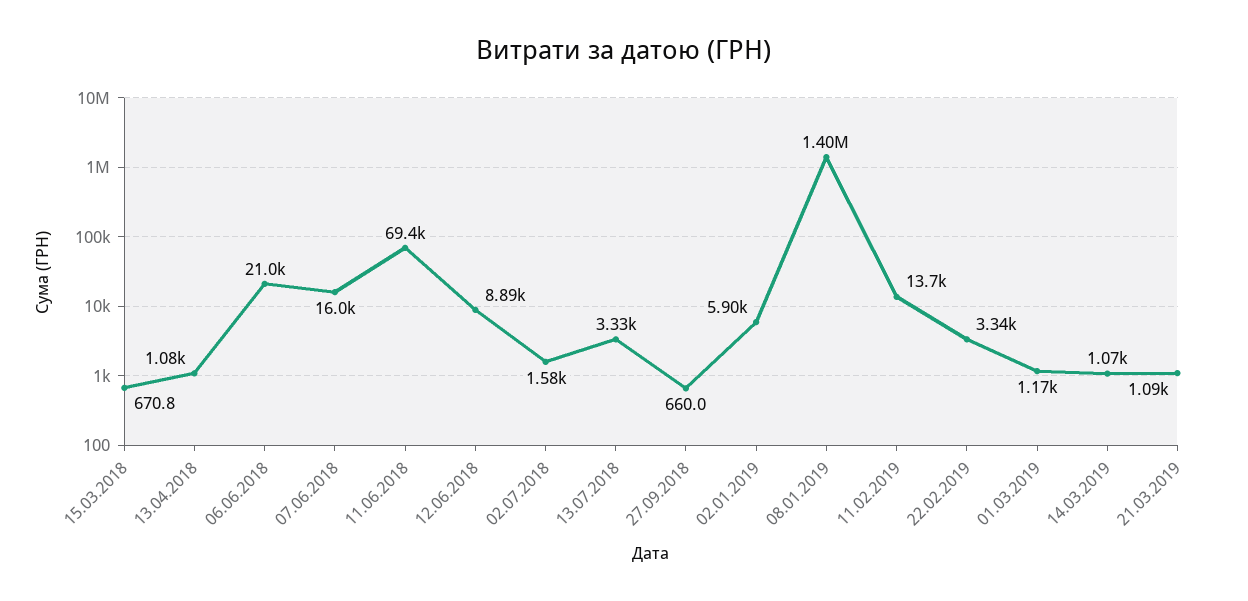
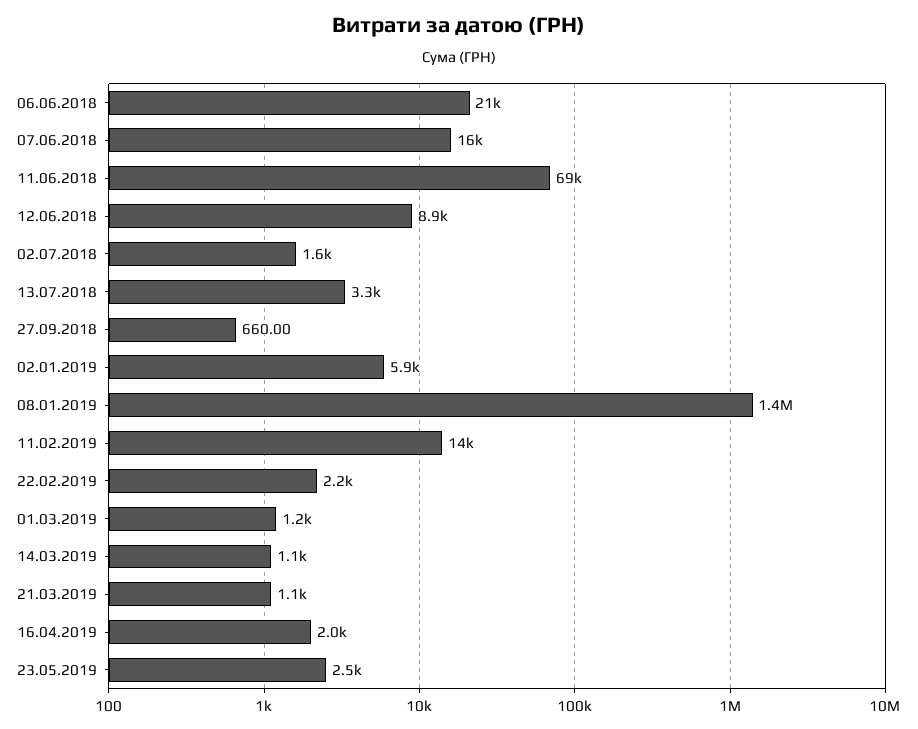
15.03.2018: 670.8 -> none
13.04.2018: 1080 -> none
22.02.2019: 3340 -> 2200
16.04.2019: none -> 2000
23.05.2019: none -> 2500

